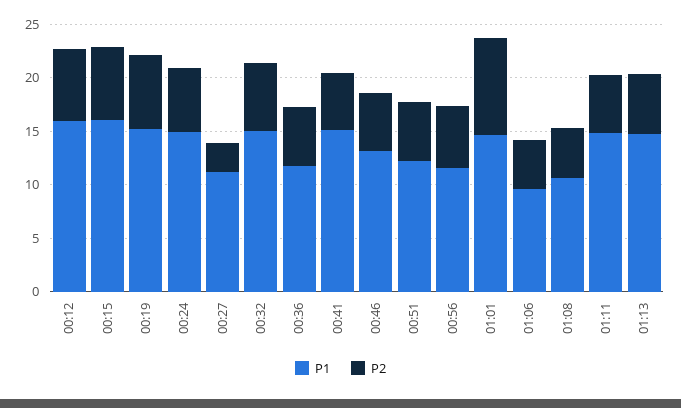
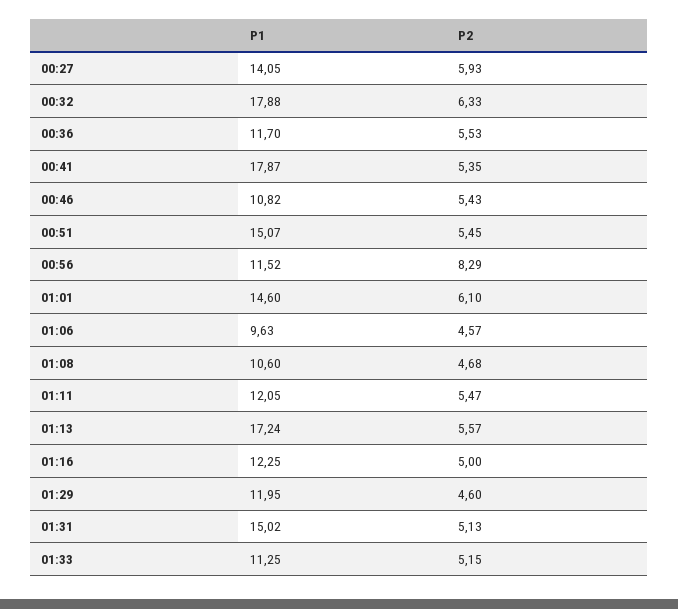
P1, 00:12: 16 -> none
P2, 00:12: 7 -> none
P1, 00:15: 16 -> none
P2, 00:15: 7 -> none
P1, 00:19: 15 -> none
P2, 00:19: 7 -> none
P1, 00:24: 15 -> none
P2, 00:24: 6 -> none
P1, 00:27: 11 -> 14.05
P2, 00:27: 3 -> 5.93
P1, 00:32: 15 -> 17.88
P1, 00:41: 15 -> 17.87
P1, 00:46: 13 -> 10.82
P1, 00:51: 12 -> 15.07
P2, 00:56: 6 -> 8.29
P2, 01:01: 9 -> 6.1
P1, 01:11: 15 -> 12.05
P1, 01:13: 15 -> 17.24
P1, 01:16: none -> 12.25
P2, 01:16: none -> 5
P1, 01:29: none -> 11.95
P2, 01:29: none -> 4.6
P1, 01:31: none -> 15.02
P2, 01:31: none -> 5.13
P1, 01:33: none -> 11.25
P2, 01:33: none -> 5.15

